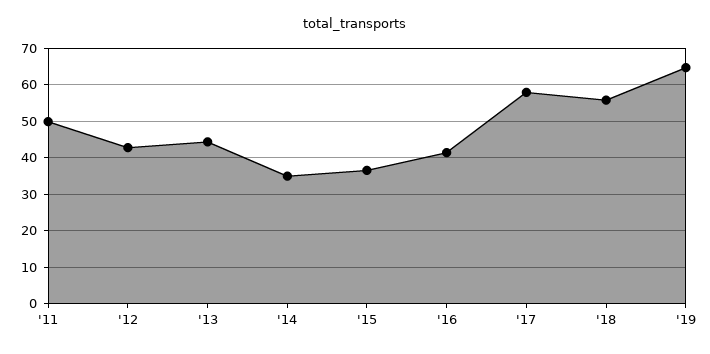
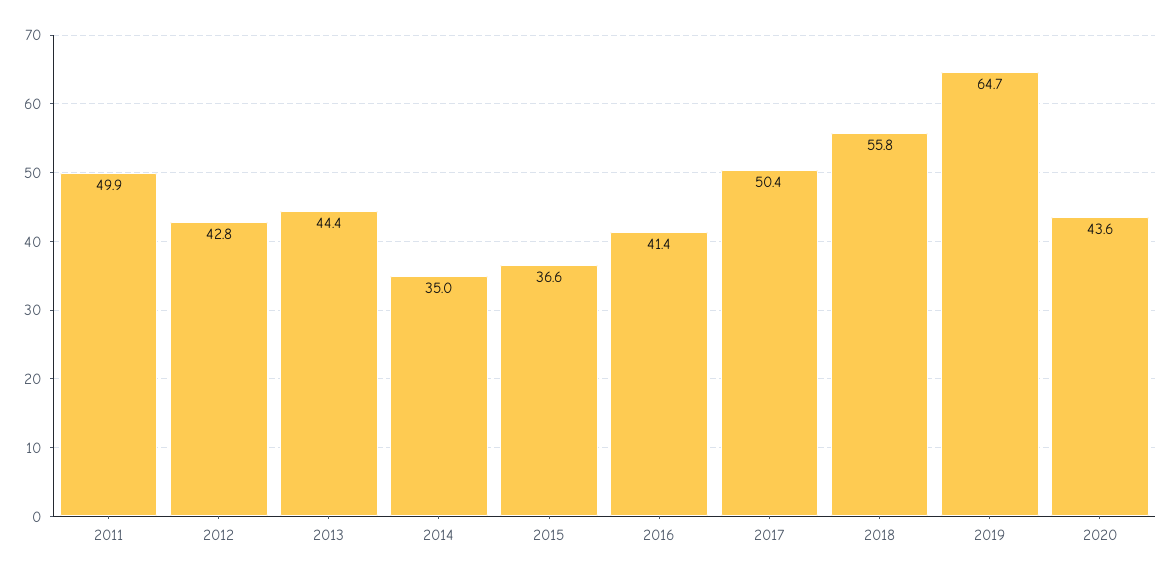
'17: 58 -> 50.4
2020: none -> 43.6

